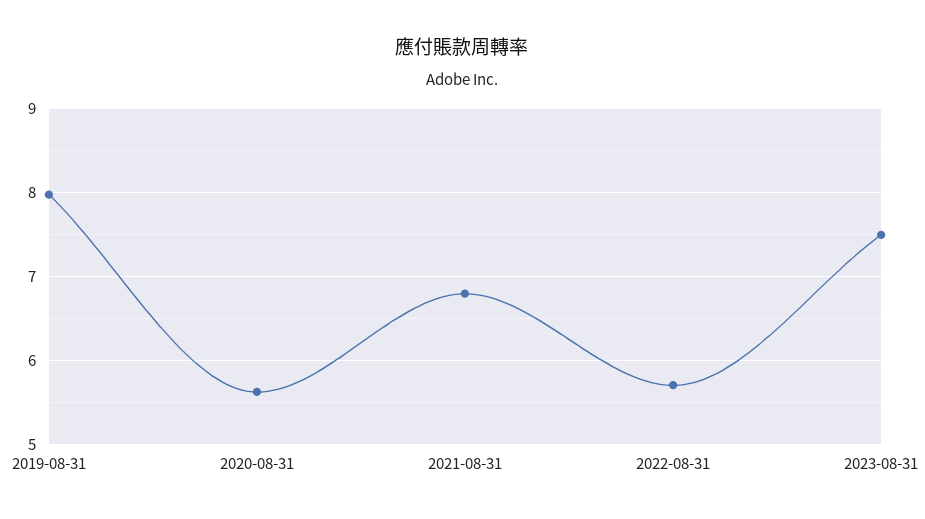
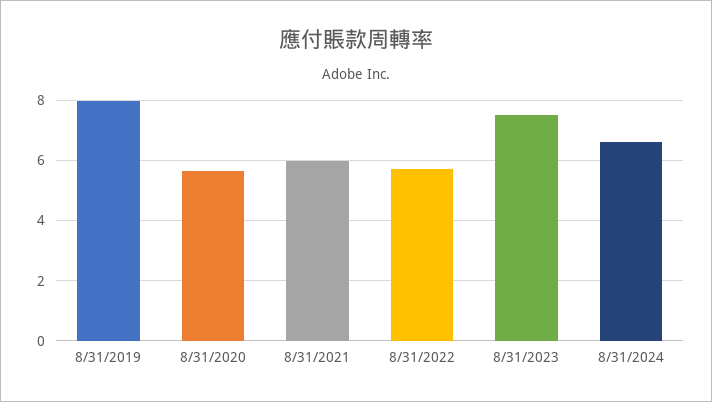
2021-08-31: 6.8 -> 6
8/31/2024: none -> 6.6

